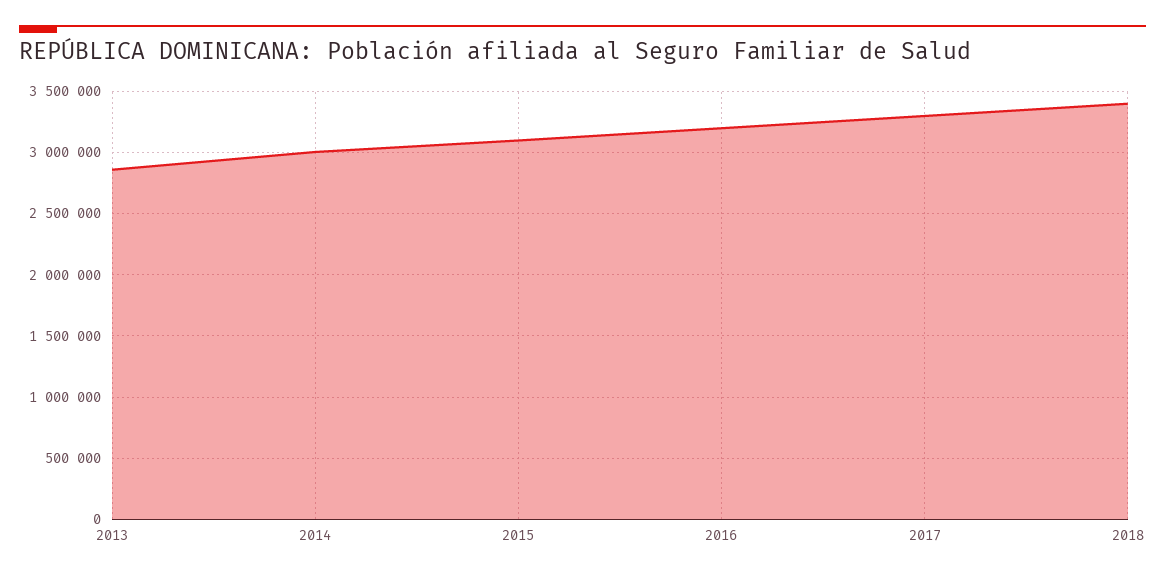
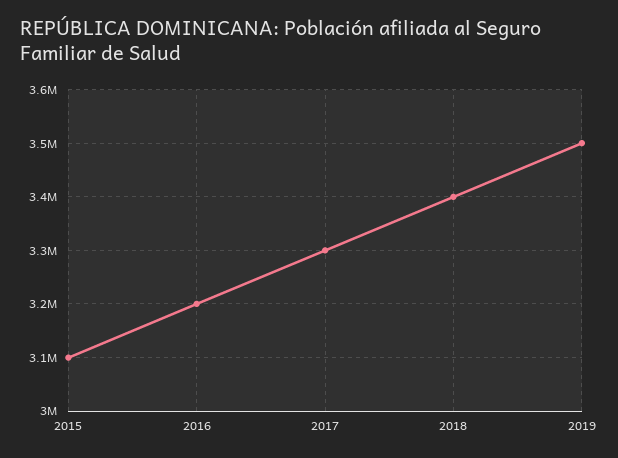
2013: 2850000 -> none
2014: 3000000 -> none
2019: none -> 3500000

